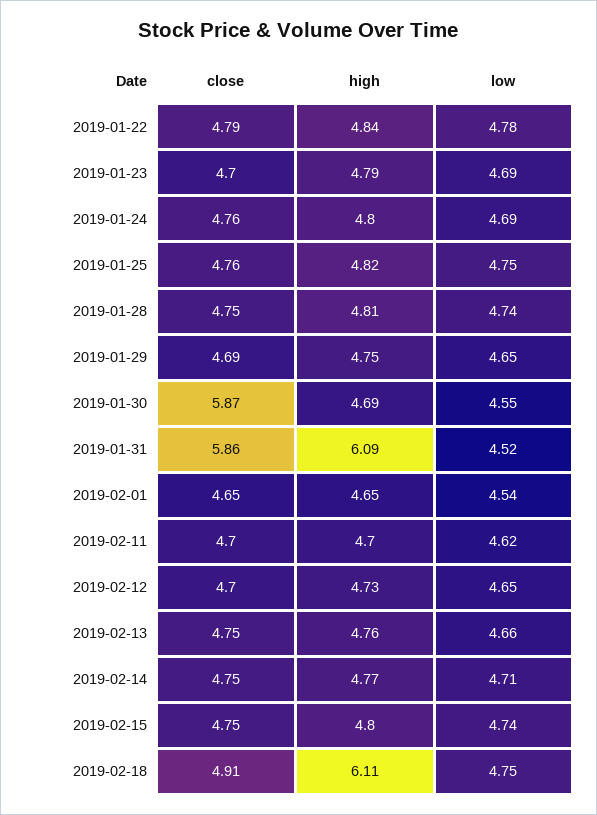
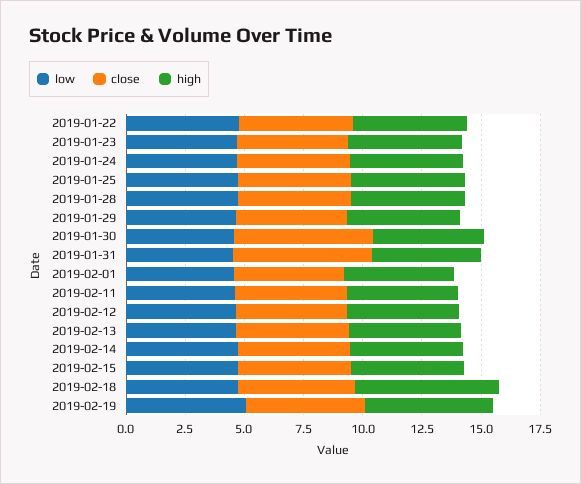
high, 2019-01-31: 6.09 -> 4.5
low, 2019-02-19: none -> 5
close, 2019-02-19: none -> 5
high, 2019-02-19: none -> 5.5

